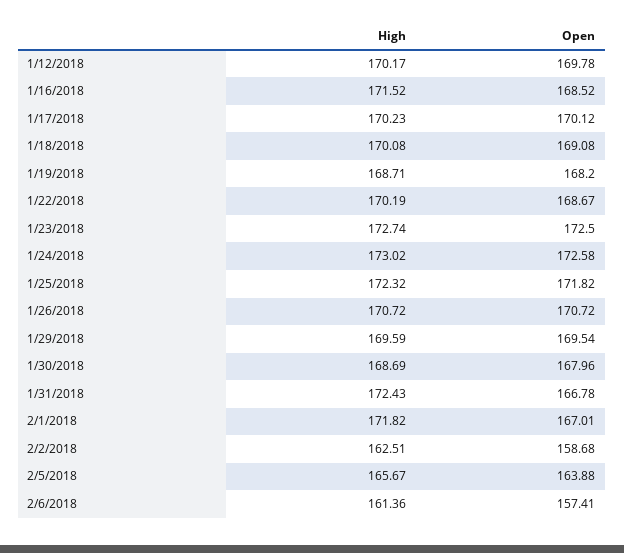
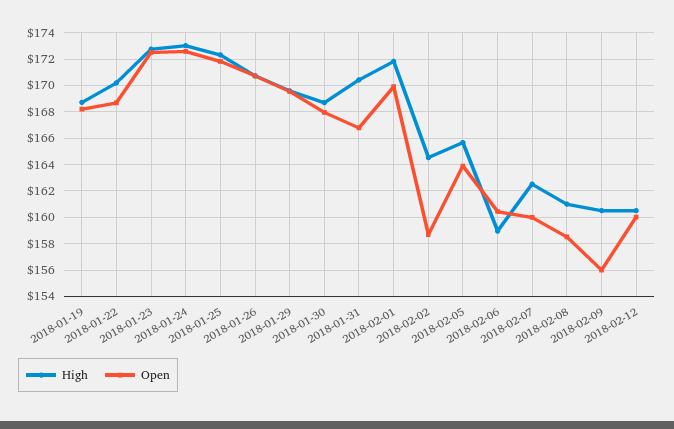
High, 1/12/2018: 170.17 -> none
Open, 1/12/2018: 169.78 -> none
High, 1/16/2018: 171.52 -> none
Open, 1/16/2018: 168.52 -> none
High, 1/17/2018: 170.23 -> none
Open, 1/17/2018: 170.12 -> none
High, 1/18/2018: 170.08 -> none
Open, 1/18/2018: 169.08 -> none
High, 1/31/2018: 172.43 -> 170.5
Open, 2/1/2018: 167.01 -> 170
High, 2/2/2018: 162.51 -> 164.5
High, 2/6/2018: 161.36 -> 159
Open, 2/6/2018: 157.41 -> 160.5
High, 2018-02-07: none -> 162.5
Open, 2018-02-07: none -> 160
High, 2018-02-08: none -> 161
Open, 2018-02-08: none -> 158.5
High, 2018-02-09: none -> 160.5
Open, 2018-02-09: none -> 156
High, 2018-02-12: none -> 160.5
Open, 2018-02-12: none -> 160

